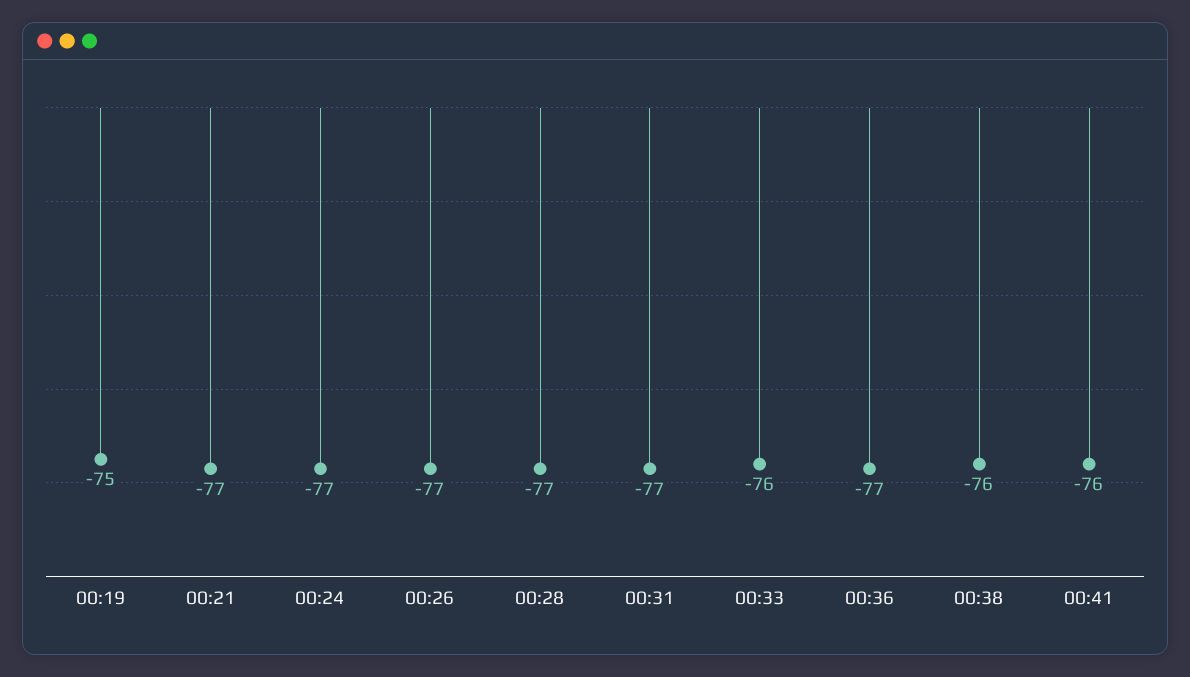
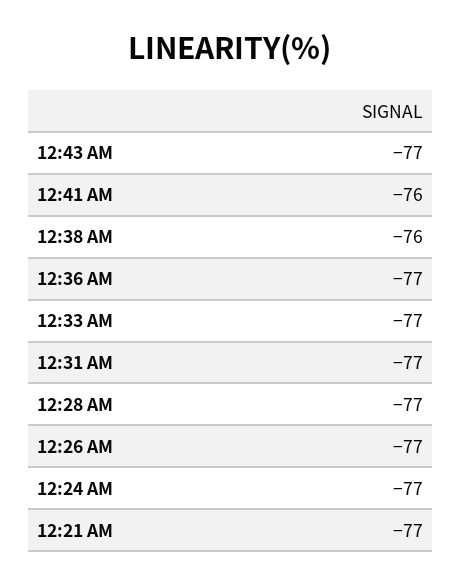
00:19: -75 -> none
00:33: -76 -> -77
12:43 AM: none -> -77

